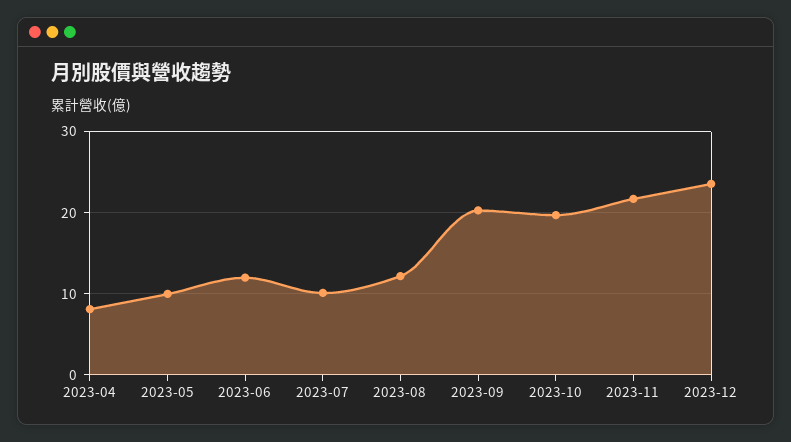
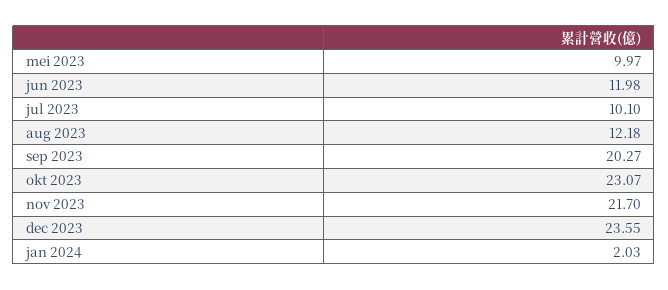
2023-04: 8 -> none
2023-10: 20 -> 23.07
jan 2024: none -> 2.03

